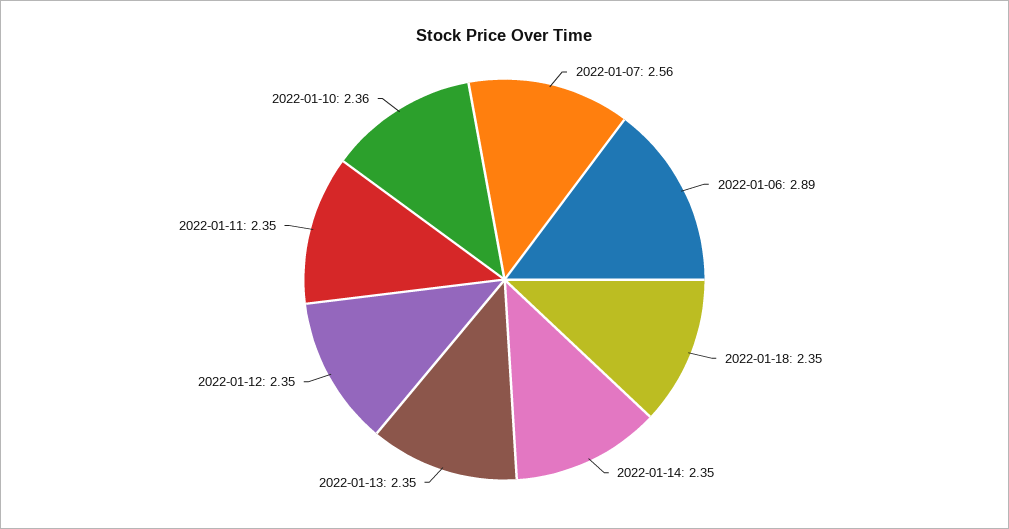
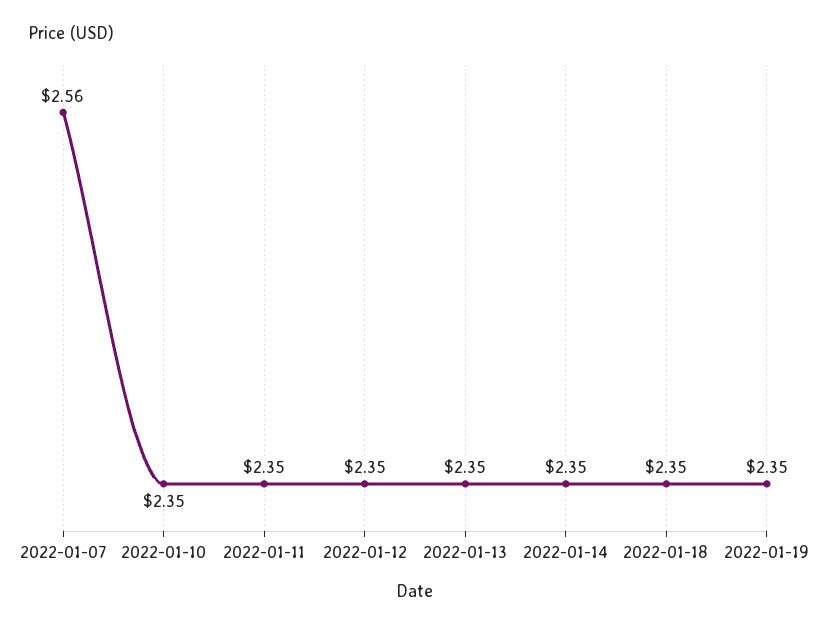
2022-01-06: 2.89 -> none
2022-01-10: 2.36 -> 2.35
2022-01-19: none -> 2.35

